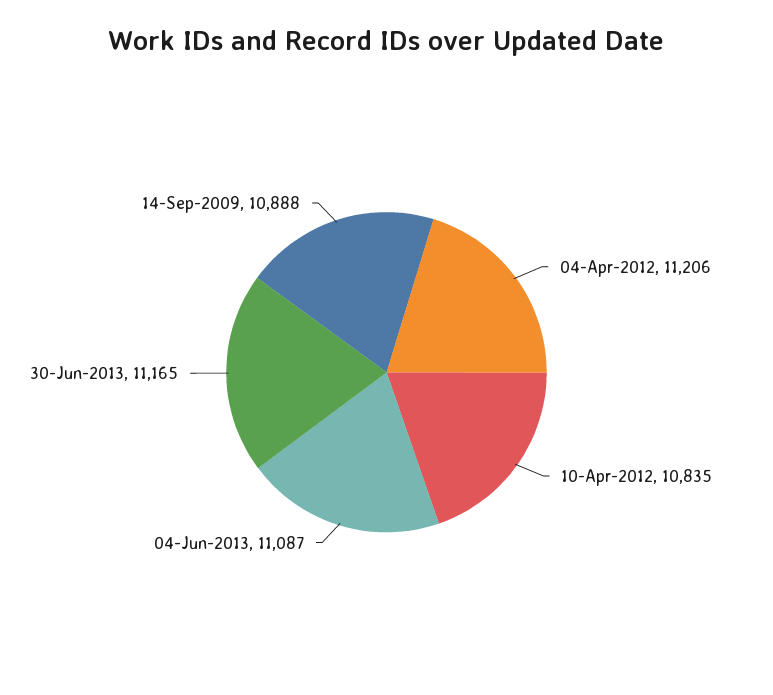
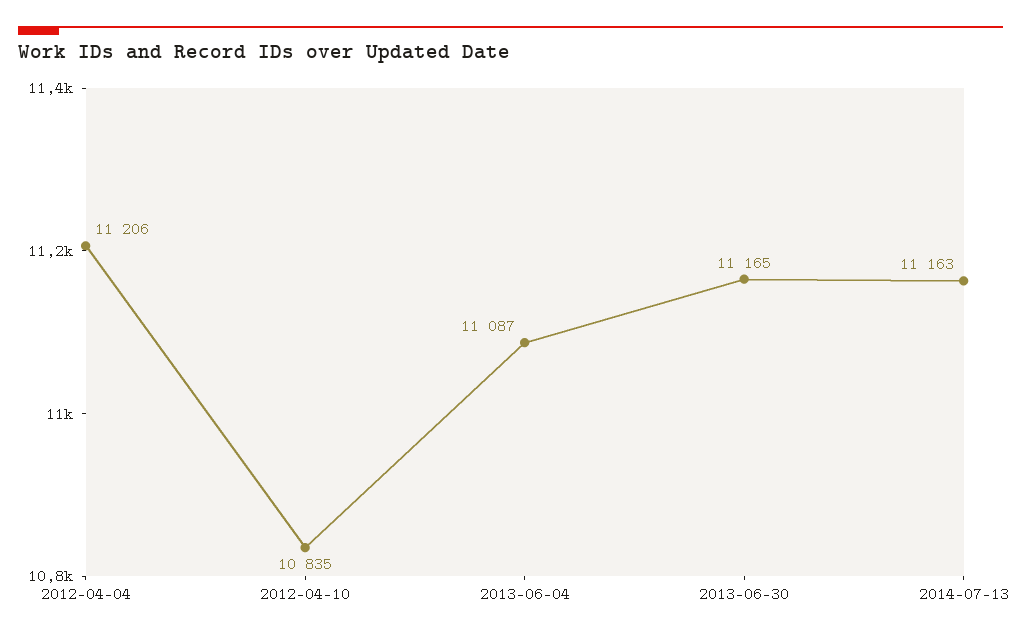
14-Sep-2009: 10888 -> none
2014-07-13: none -> 11163

